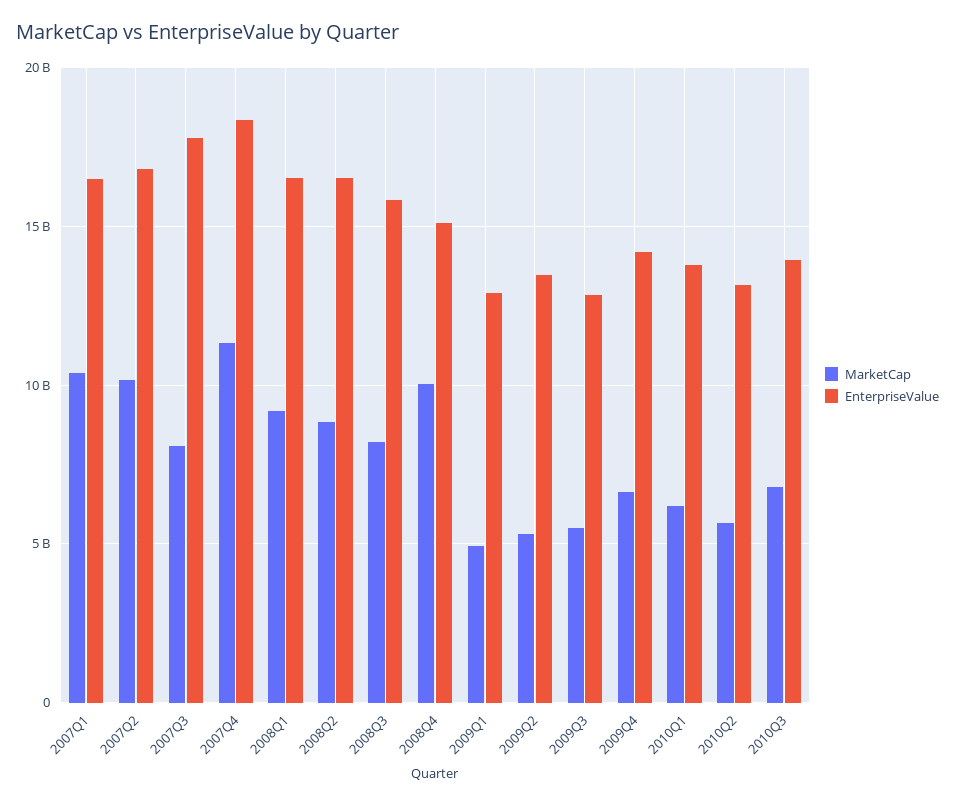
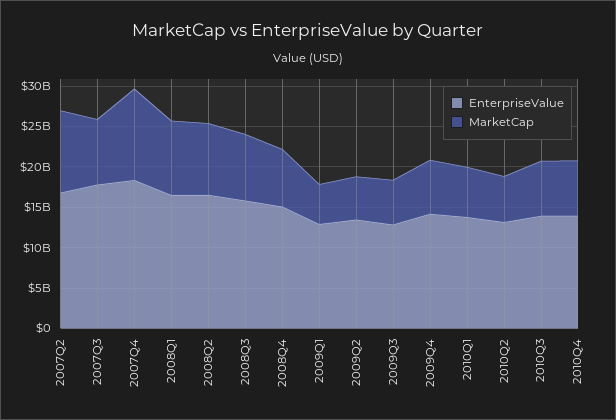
MarketCap, 2007Q1: 10500000000 -> none
EnterpriseValue, 2007Q1: 16500000000 -> none
MarketCap, 2008Q4: 10000000000 -> 7000000000
EnterpriseValue, 2010Q4: none -> 14000000000
MarketCap, 2010Q4: none -> 7000000000

